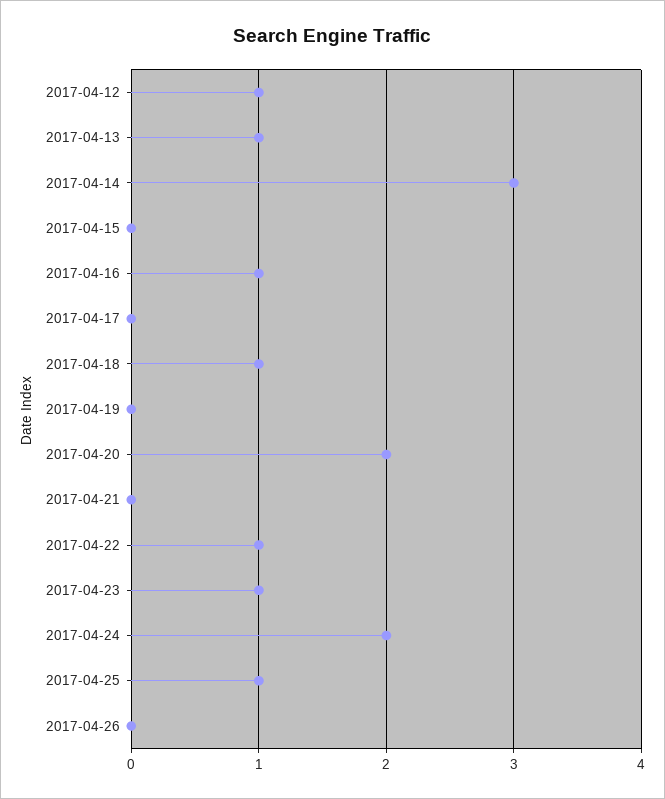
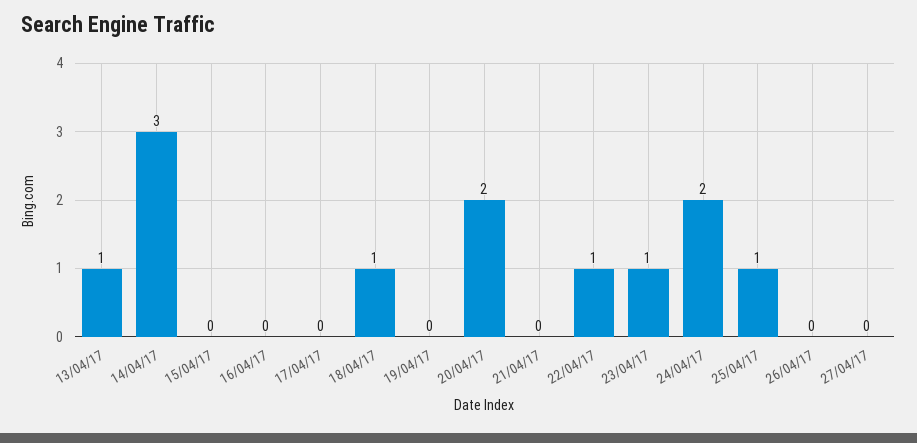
2017-04-12: 1 -> none
2017-04-16: 1 -> 0
27/04/17: none -> 0

